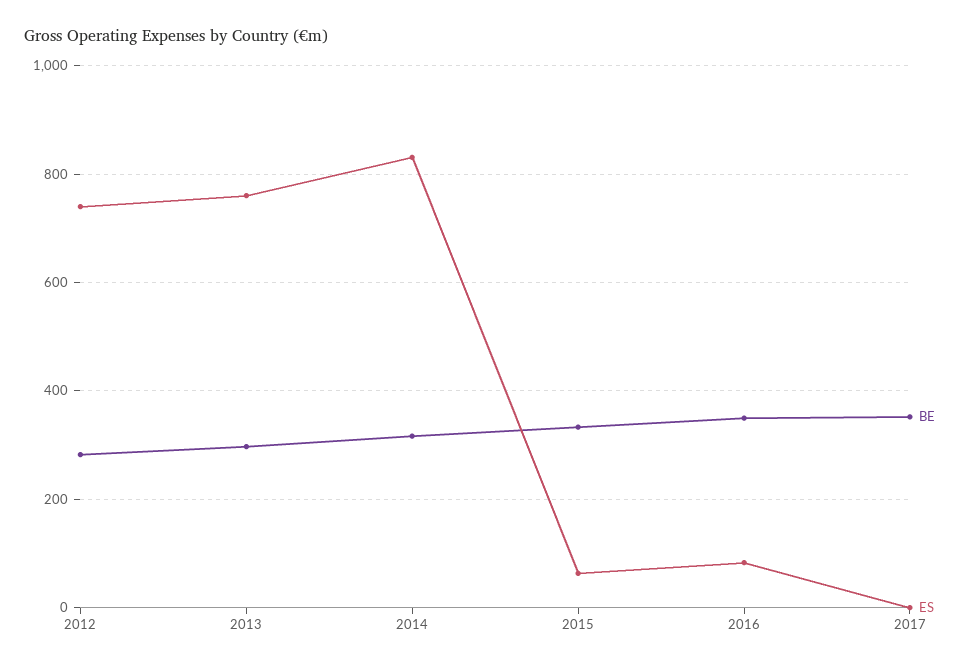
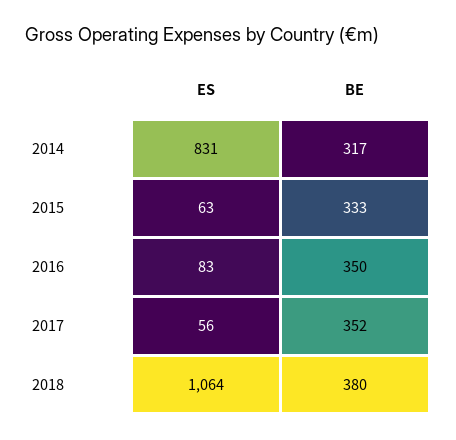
BE, 2012: 280 -> none
ES, 2012: 740 -> none
BE, 2013: 300 -> none
ES, 2013: 760 -> none
ES, 2017: 0 -> 56
ES, 2018: none -> 1064
BE, 2018: none -> 380

